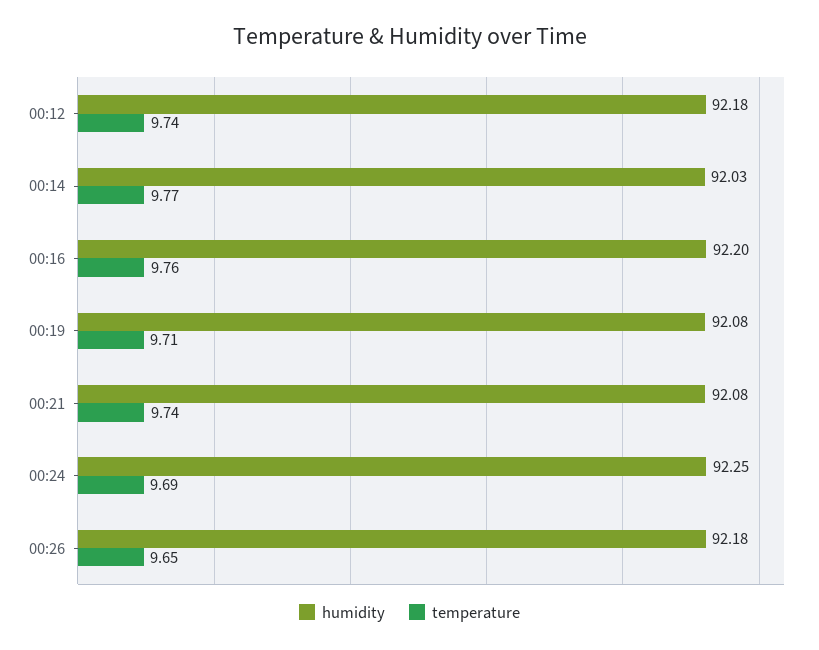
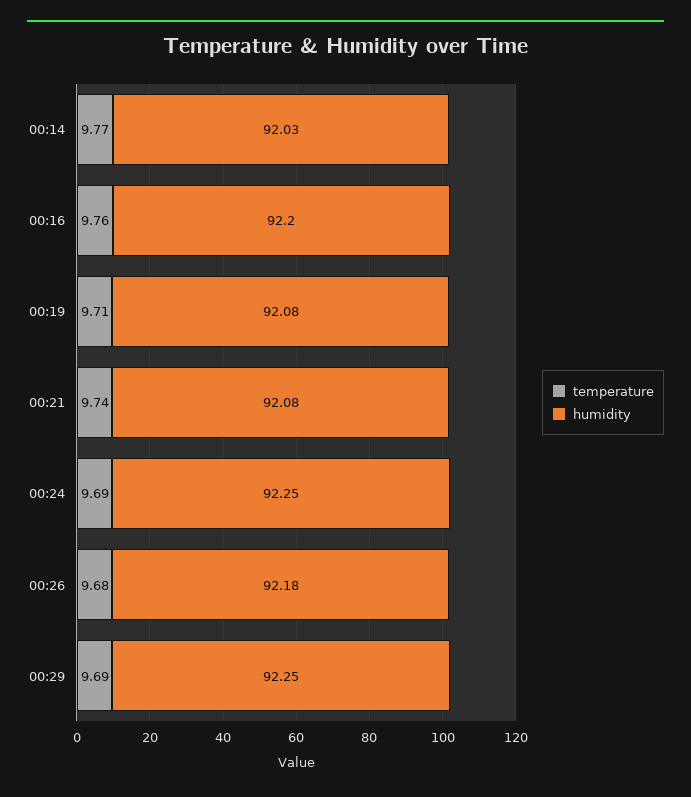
humidity, 00:12: 92.18 -> none
temperature, 00:12: 9.74 -> none
temperature, 00:26: 9.65 -> 9.68
temperature, 00:29: none -> 9.69
humidity, 00:29: none -> 92.25

